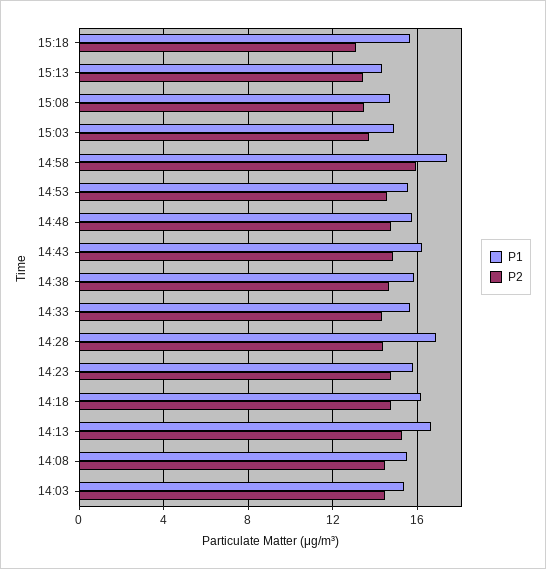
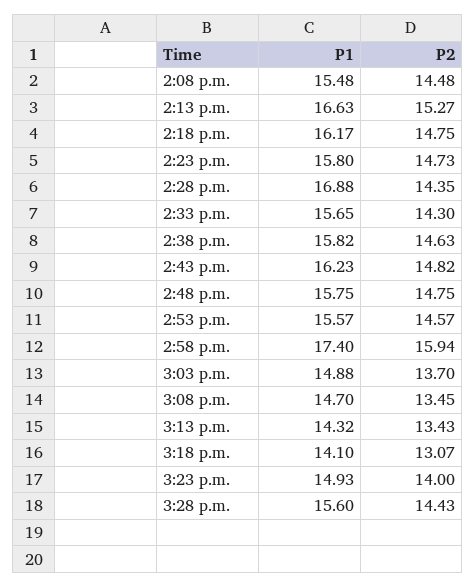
P1, 15:18: 15.5 -> 14.1
P1, 14:03: 15.5 -> none
P2, 14:03: 14.5 -> none
P1, 3:23 p.m.: none -> 14.93
P2, 3:23 p.m.: none -> 14
P1, 3:28 p.m.: none -> 15.6
P2, 3:28 p.m.: none -> 14.43

